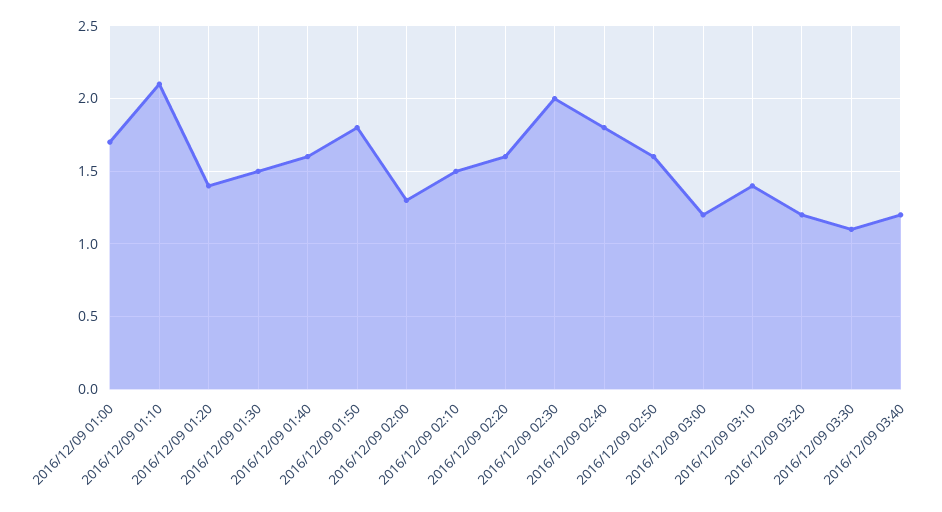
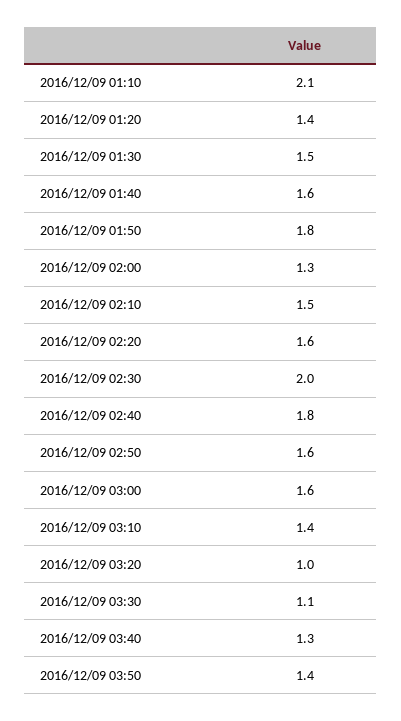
2016/12/09 01:00: 1.7 -> none
2016/12/09 03:00: 1.2 -> 1.6
2016/12/09 03:20: 1.2 -> 1
2016/12/09 03:40: 1.2 -> 1.3
2016/12/09 03:50: none -> 1.4

